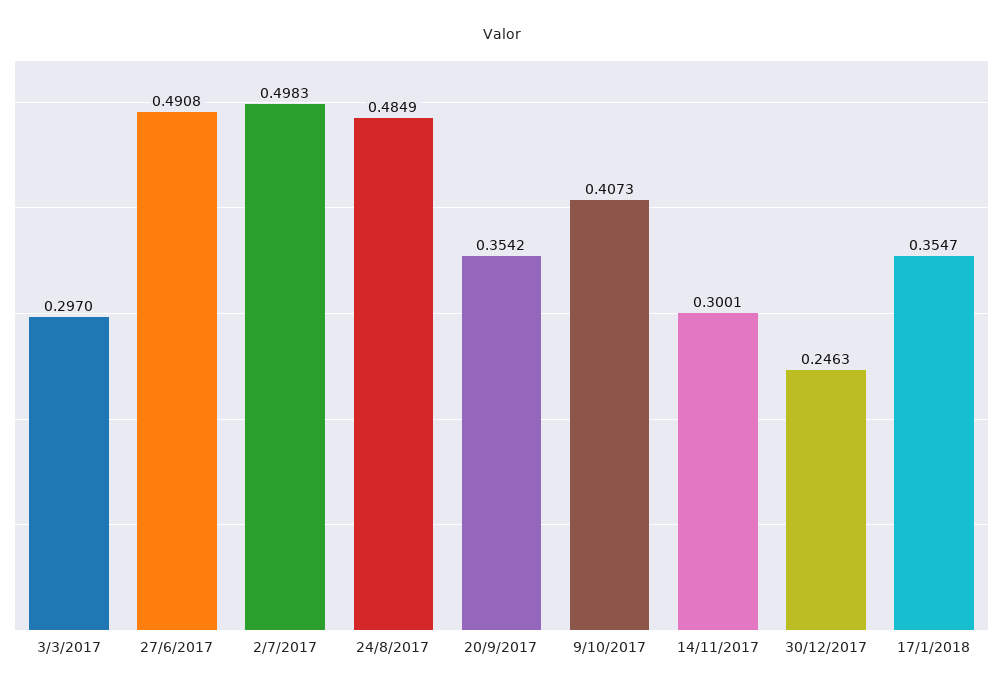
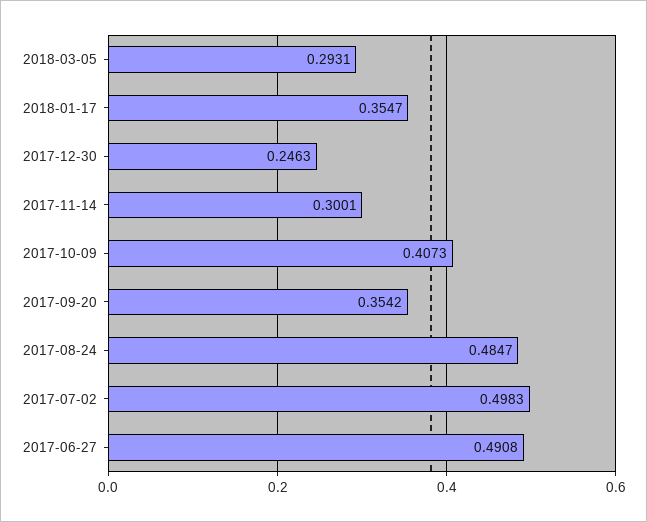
3/3/2017: 0.297 -> none
24/8/2017: 0.4849 -> 0.4847
2018-03-05: none -> 0.2931

